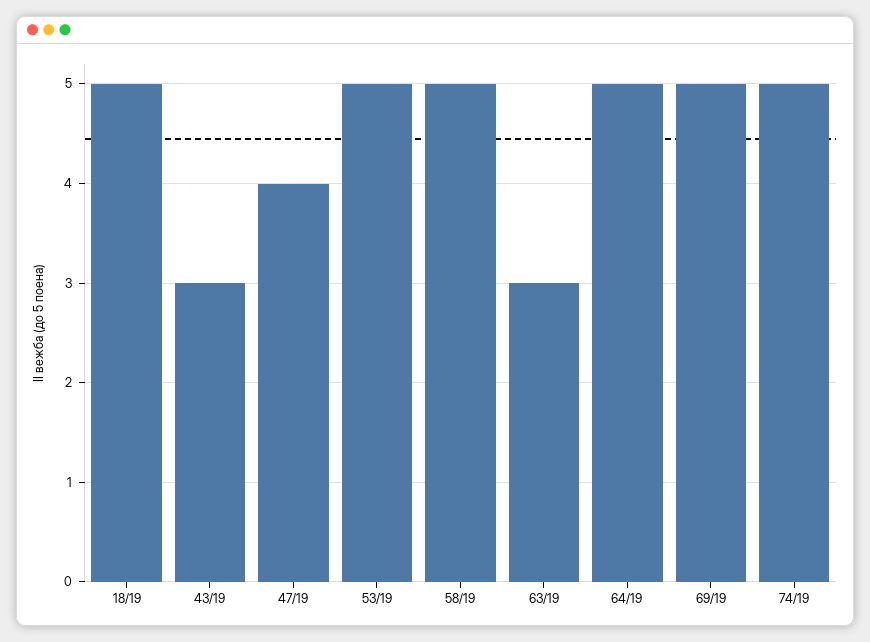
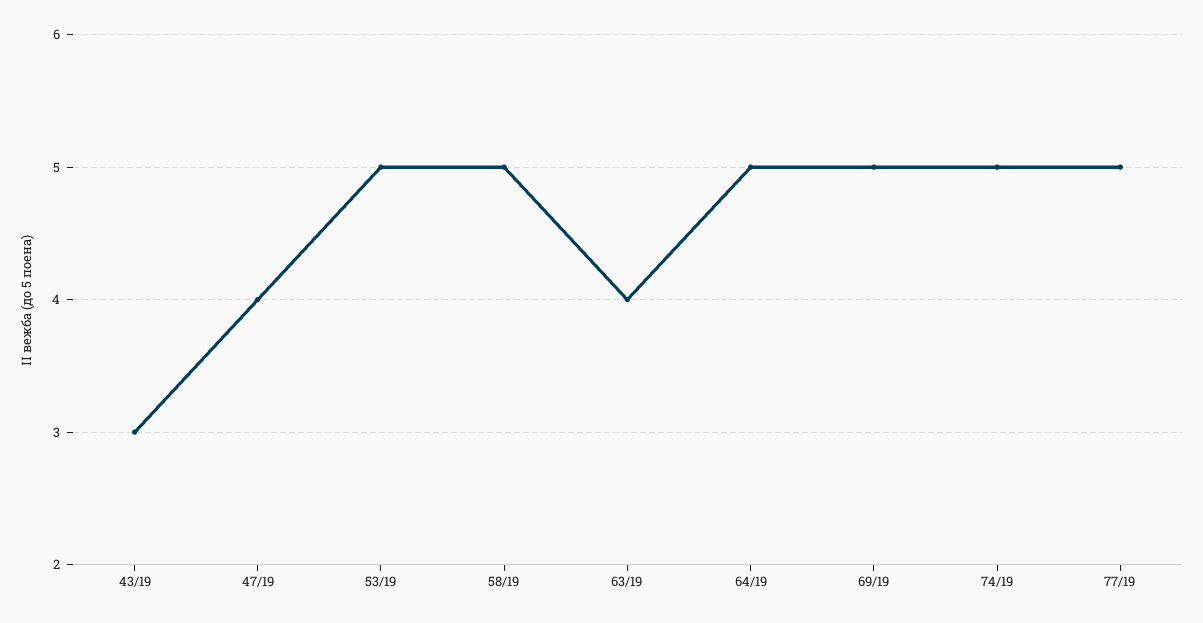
18/19: 5 -> none
63/19: 3 -> 4
77/19: none -> 5

